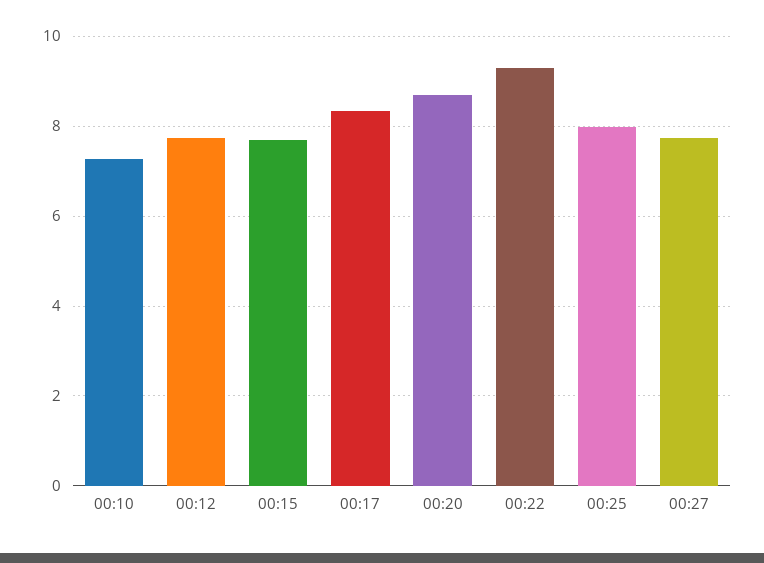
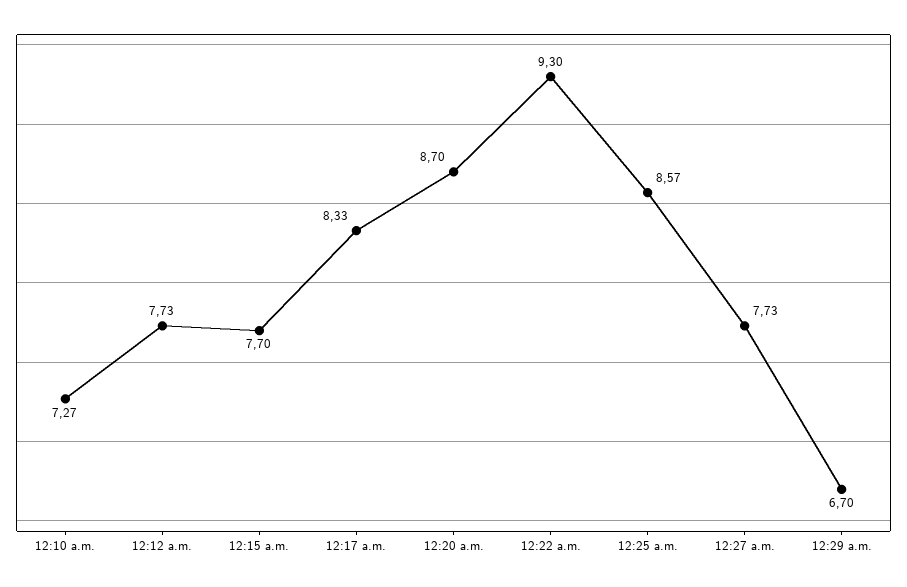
00:25: 8 -> 8.57
12:29 a.m.: none -> 6.7

